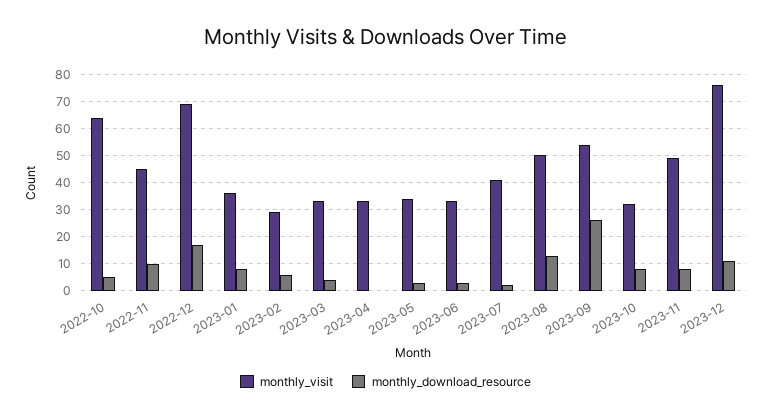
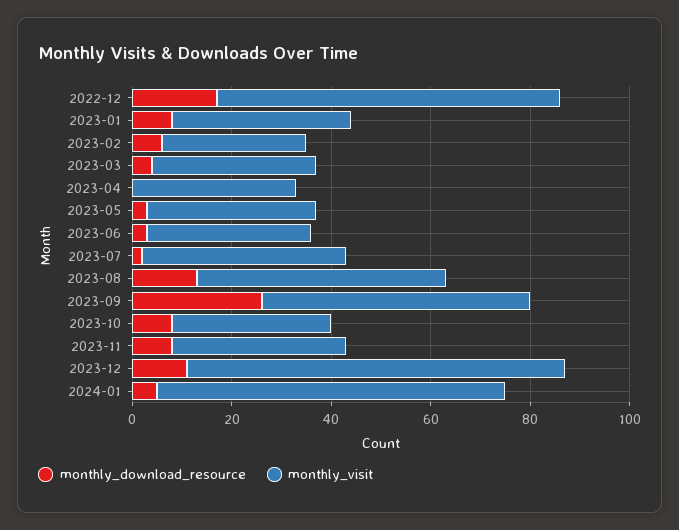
monthly_visit, 2022-10: 65 -> none
monthly_download_resource, 2022-10: 5 -> none
monthly_visit, 2022-11: 45 -> none
monthly_download_resource, 2022-11: 10 -> none
monthly_visit, 2023-11: 50 -> 35
monthly_download_resource, 2024-01: none -> 5
monthly_visit, 2024-01: none -> 70

